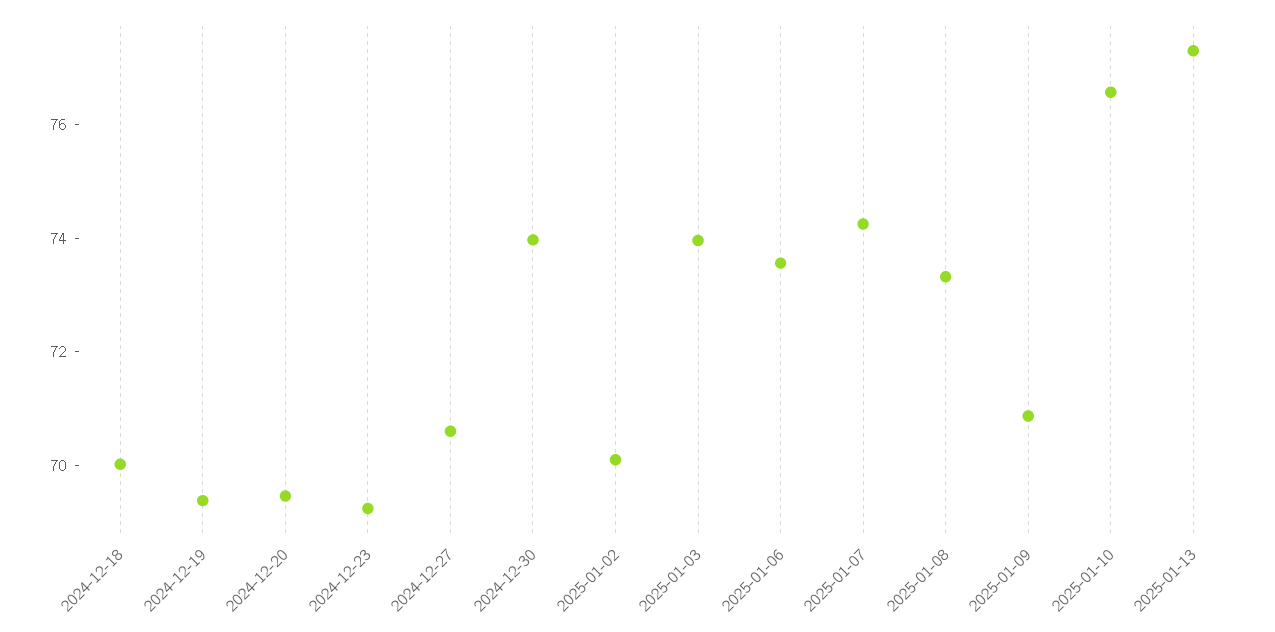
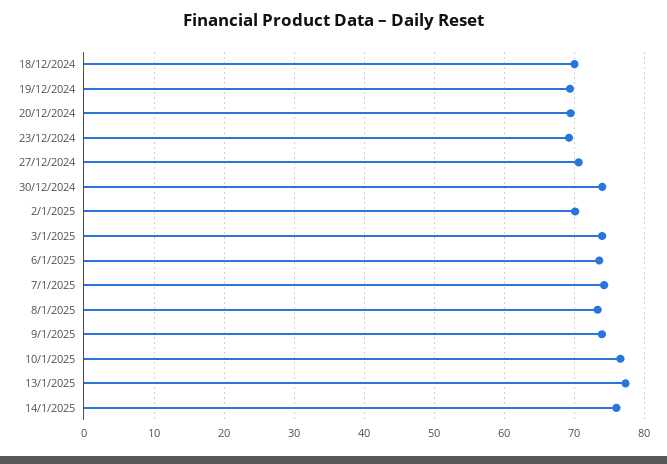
2025-01-09: 71 -> 74
14/1/2025: none -> 76

